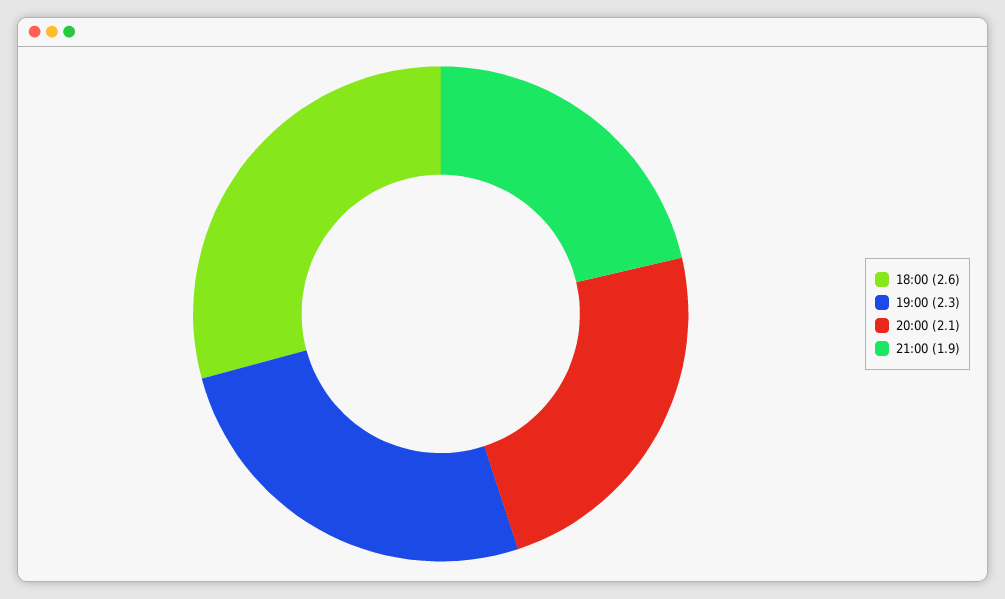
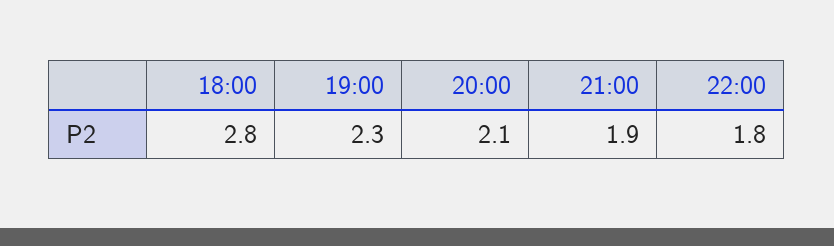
18:00: 2.6 -> 2.8
22:00: none -> 1.8

